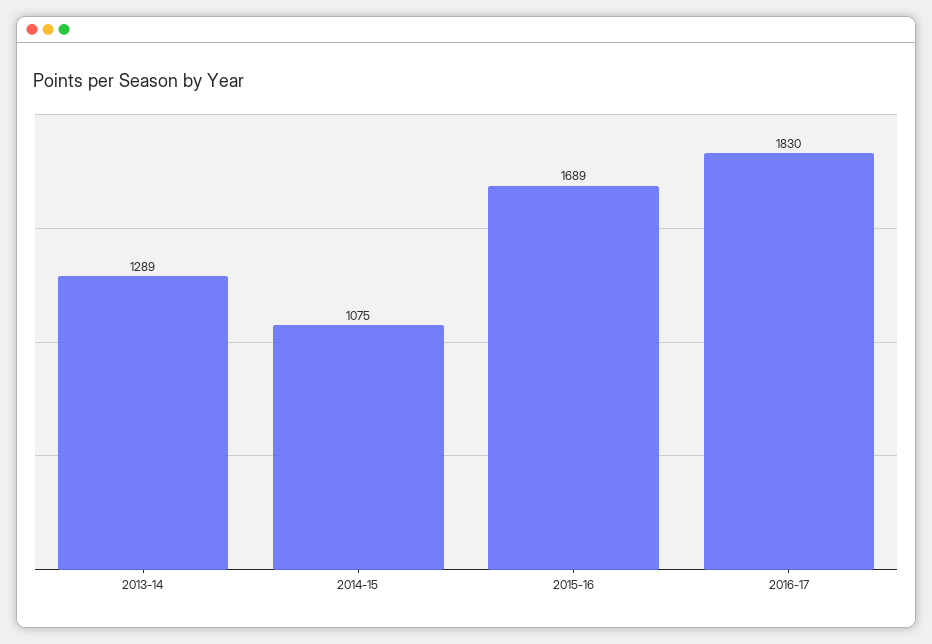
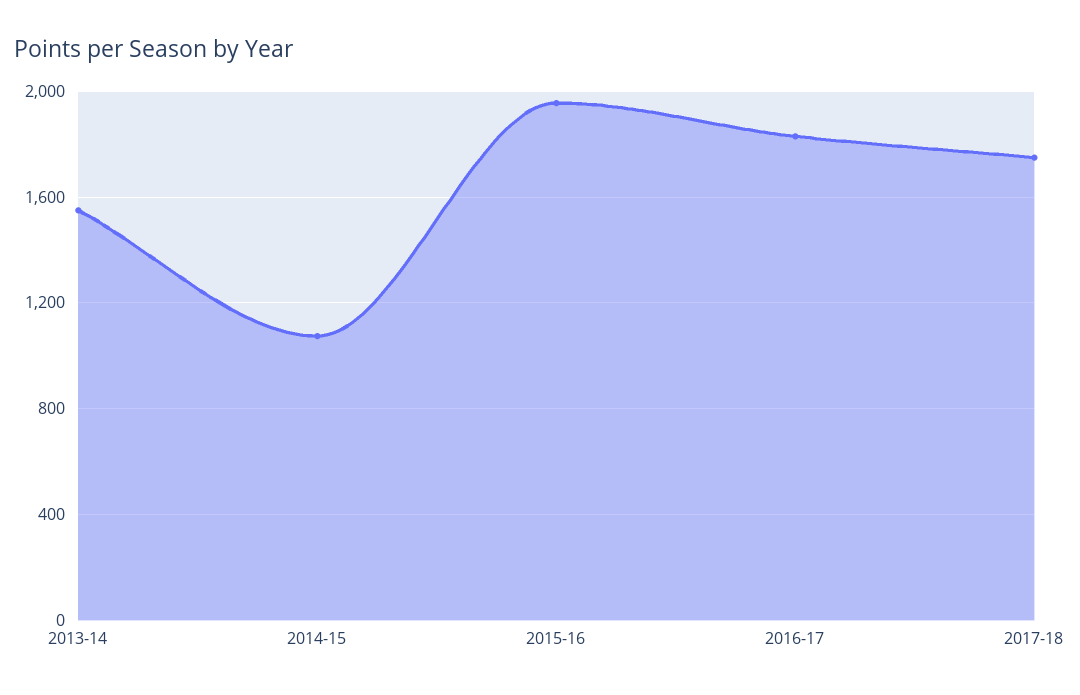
2013-14: 1289 -> 1550
2015-16: 1689 -> 1950
2017-18: none -> 1750

